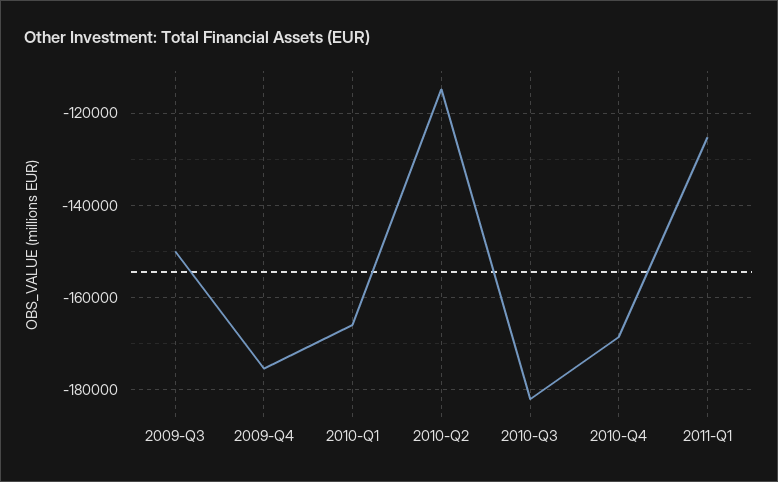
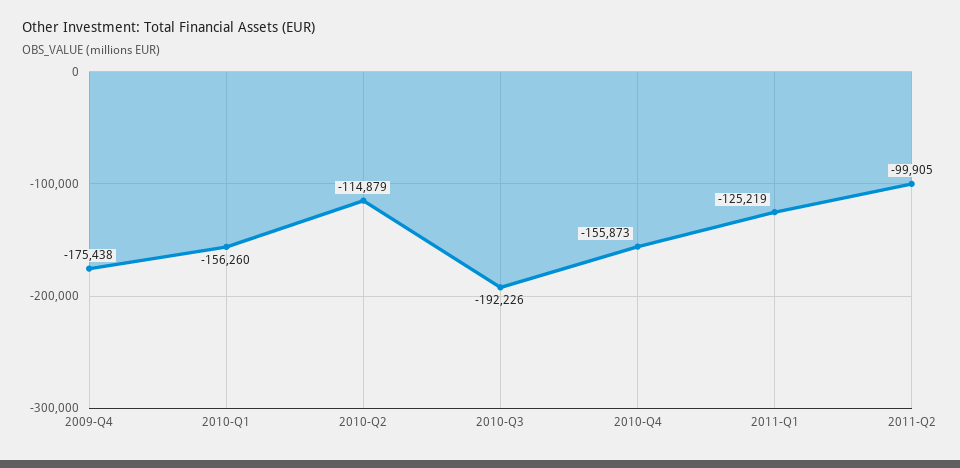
2009-Q3: -150000 -> none
2010-Q1: -166000 -> -156260
2010-Q3: -182000 -> -192226
2010-Q4: -168000 -> -155873
2011-Q2: none -> -99905

